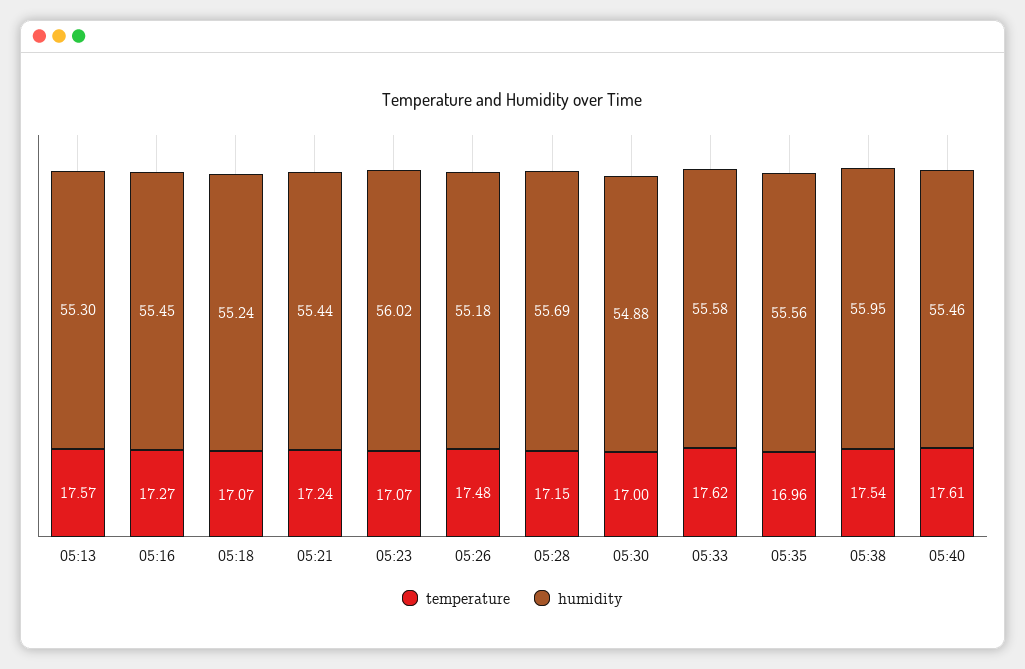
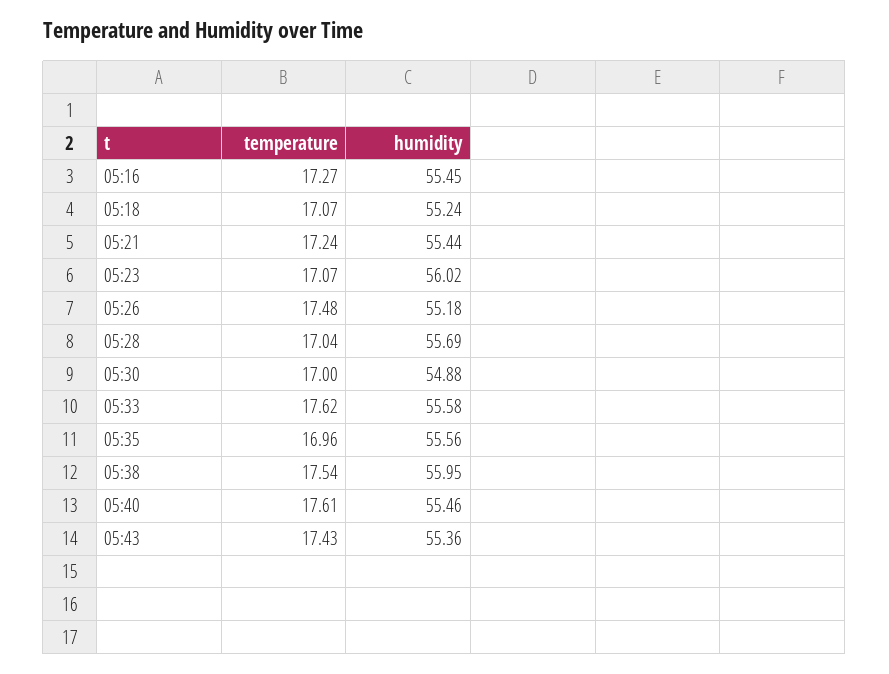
temperature, 05:13: 17.57 -> none
humidity, 05:13: 55.3 -> none
temperature, 05:28: 17.15 -> 17.04
temperature, 05:43: none -> 17.43
humidity, 05:43: none -> 55.36

